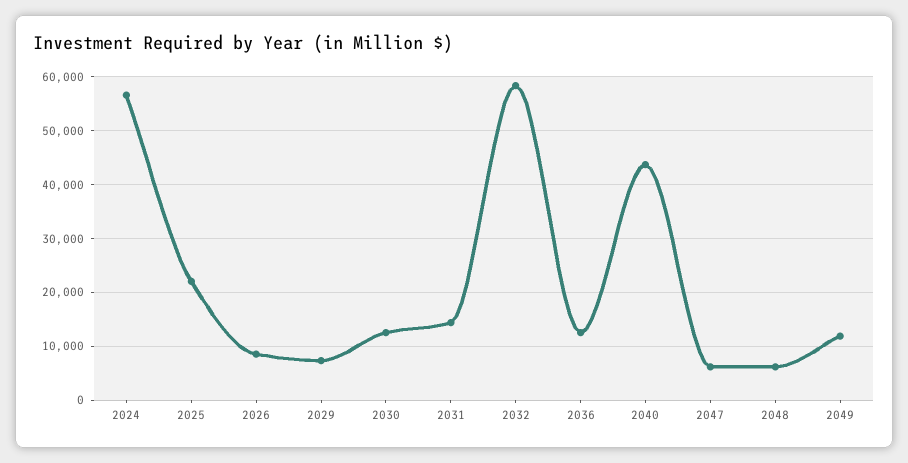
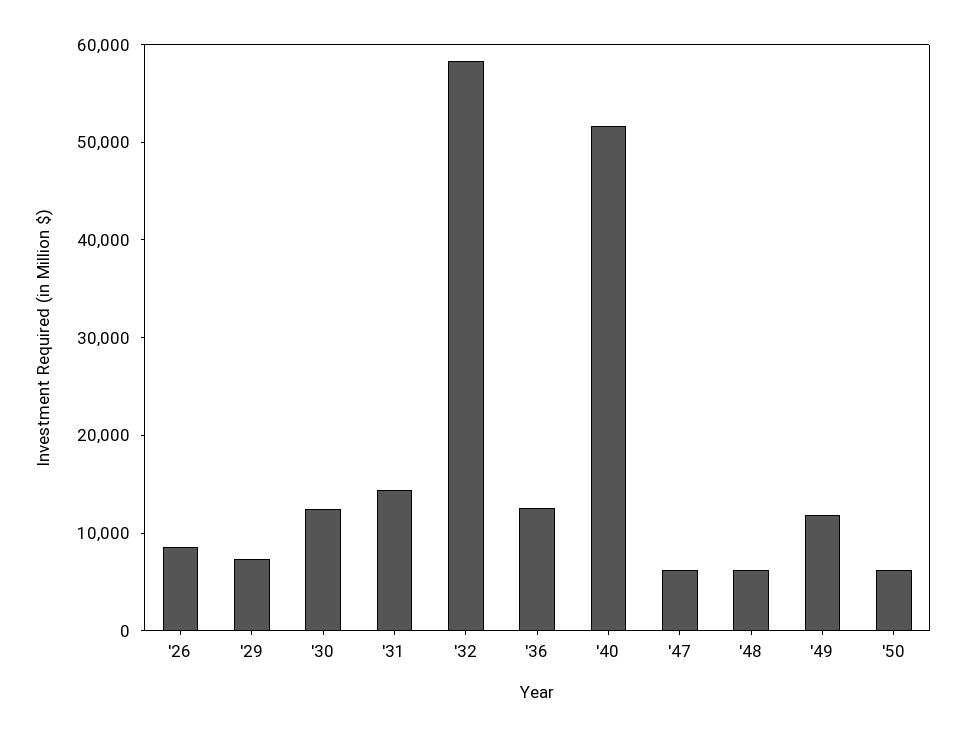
2024: 56000 -> none
2025: 22000 -> none
2040: 44000 -> 52000
'50: none -> 6000

